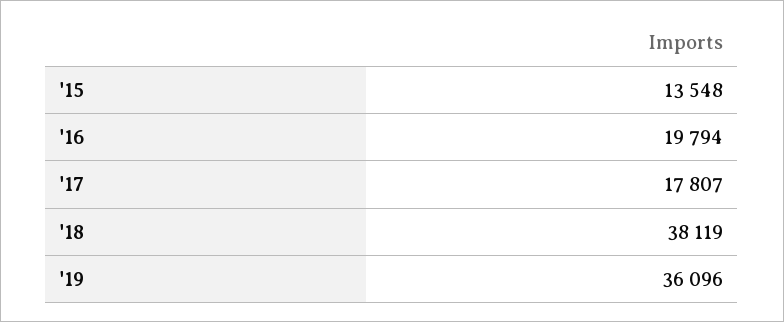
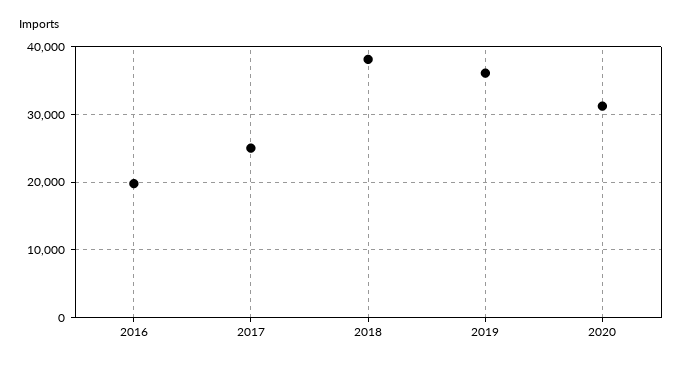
'15: 13548 -> none
'17: 17807 -> 25000
2020: none -> 31000

